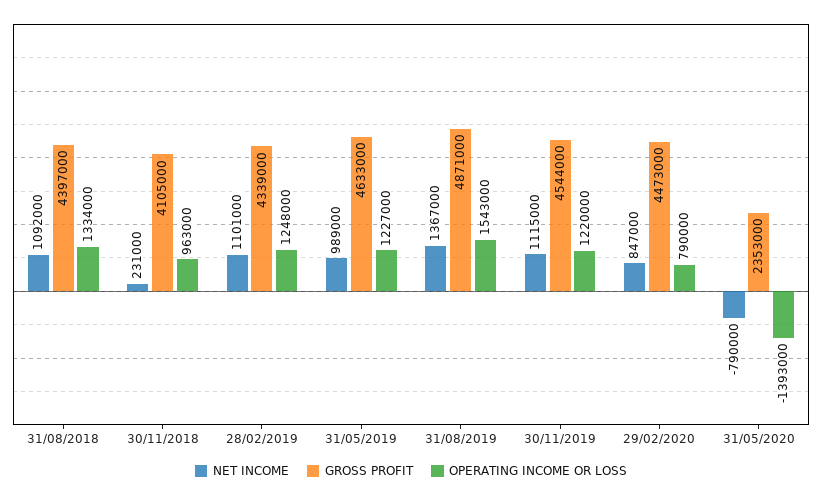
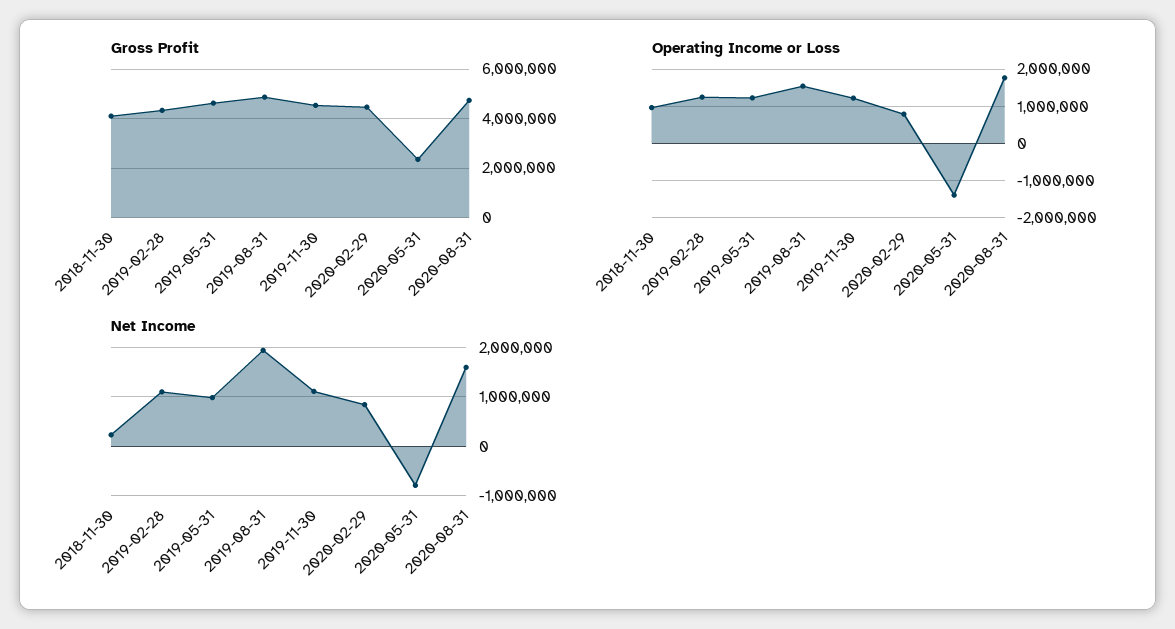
NET INCOME, 31/08/2018: 1092000 -> none
GROSS PROFIT, 31/08/2018: 4397000 -> none
OPERATING INCOME OR LOSS, 31/08/2018: 1334000 -> none
NET INCOME, 31/08/2019: 1367000 -> 2000000
GROSS PROFIT, 2020-08-31: none -> 4750000
OPERATING INCOME OR LOSS, 2020-08-31: none -> 1800000
NET INCOME, 2020-08-31: none -> 1600000

